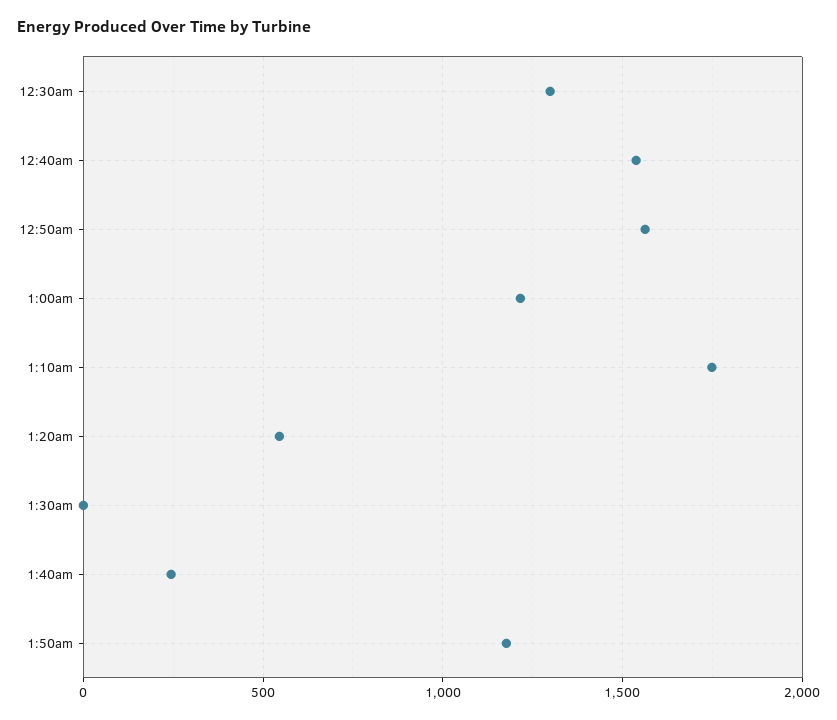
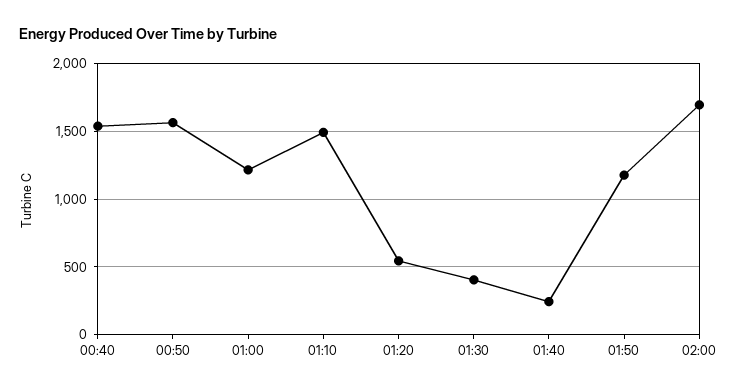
12:30am: 1300 -> none
1:10am: 1750 -> 1500
1:30am: 0 -> 400
02:00: none -> 1700

